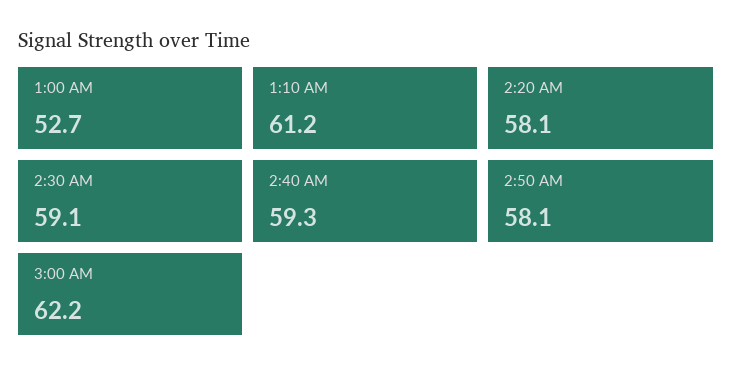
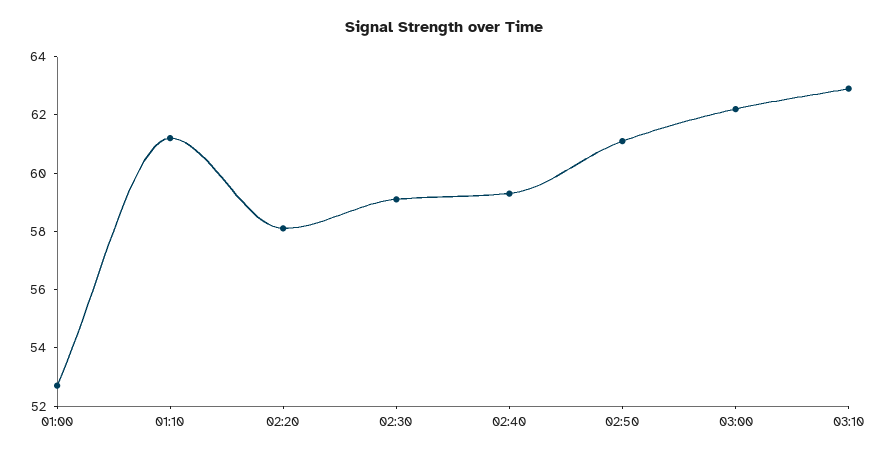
2:50 AM: 58.1 -> 61
03:10: none -> 63

